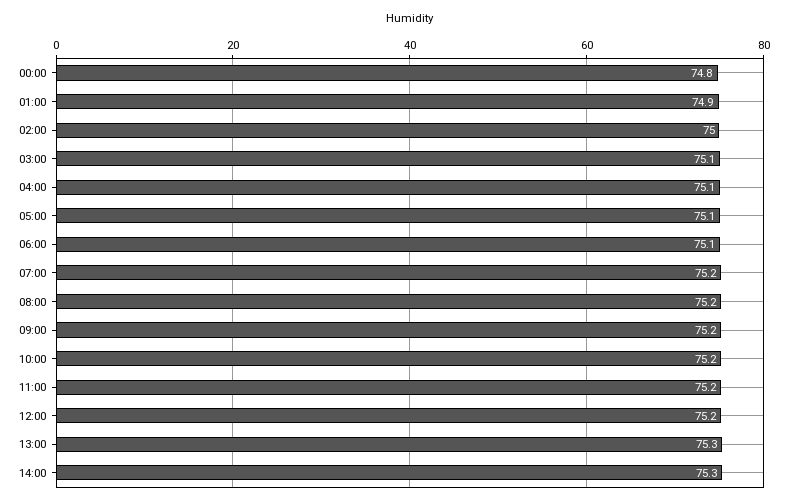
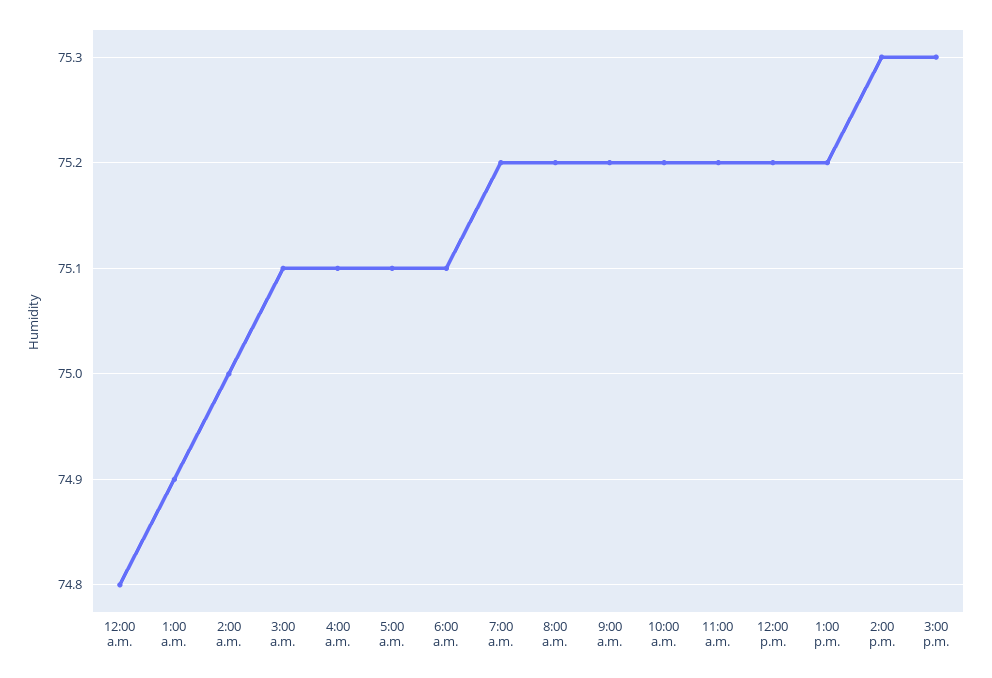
13:00: 75.3 -> 75.2
3:00 p.m.: none -> 75.3

